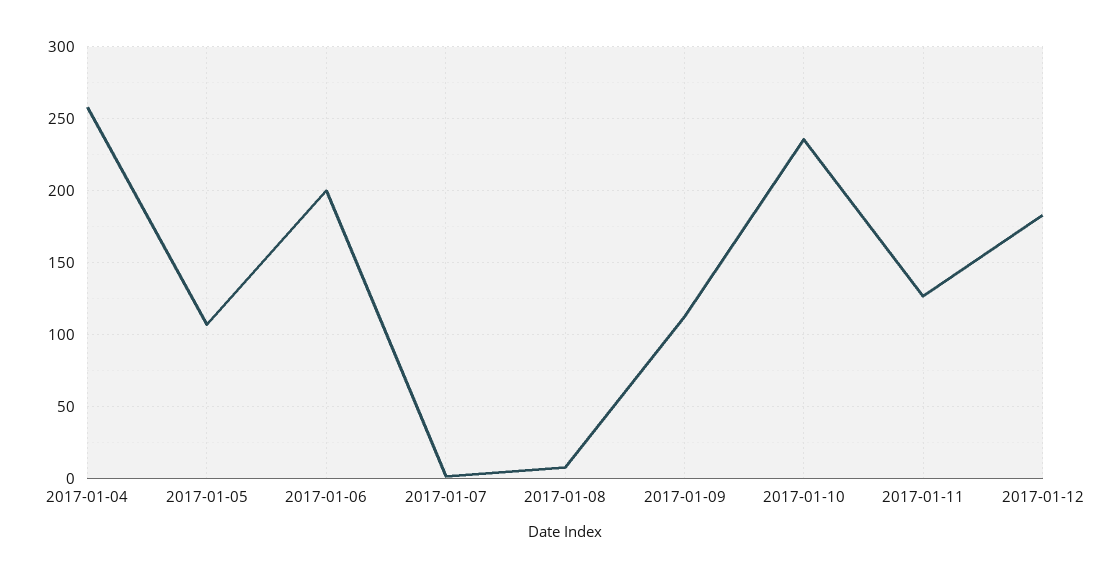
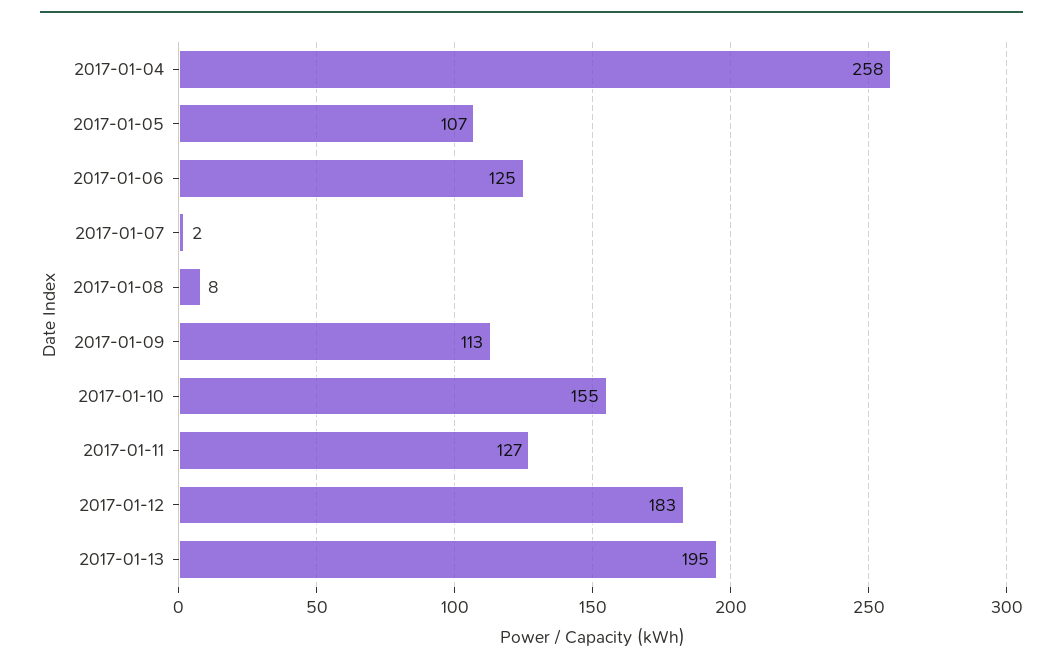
2017-01-06: 200 -> 125
2017-01-10: 235 -> 155
2017-01-13: none -> 195

